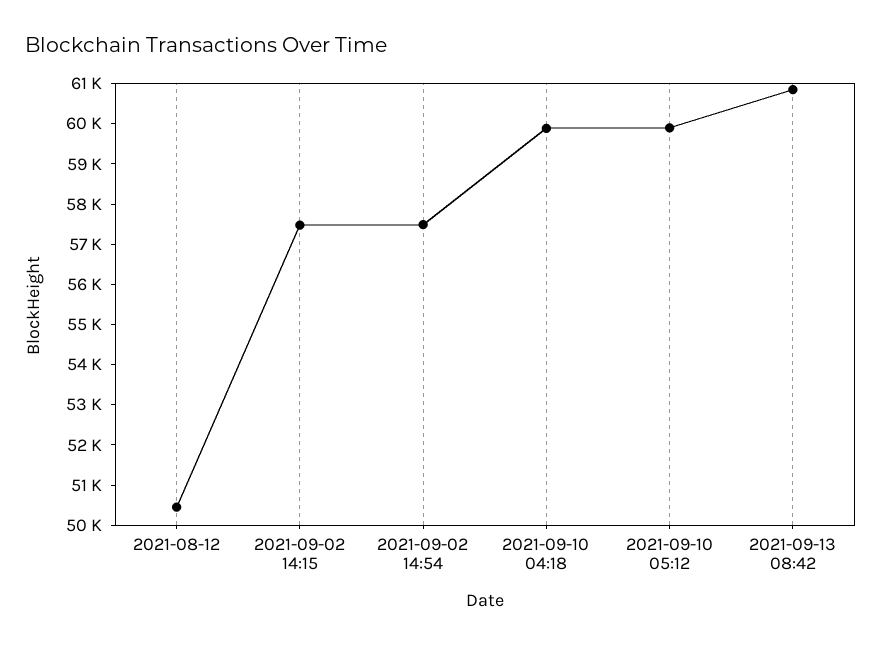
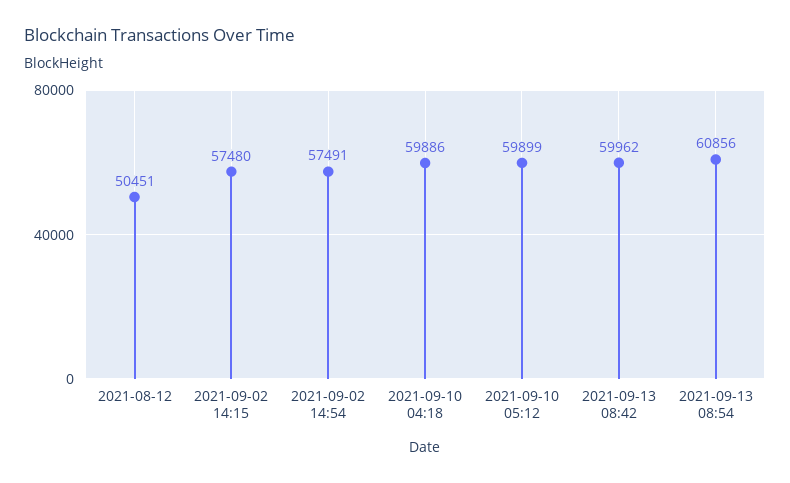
2021-09-13 08:42: 60800 -> 59962
2021-09-13 08:54: none -> 60856

